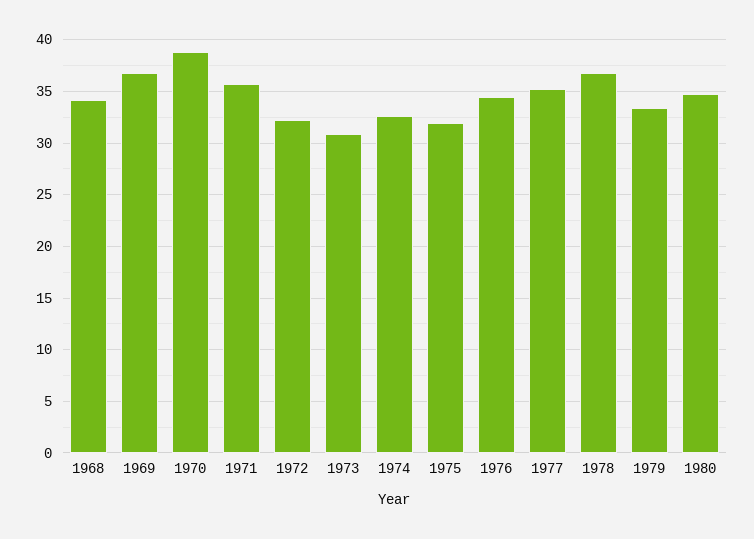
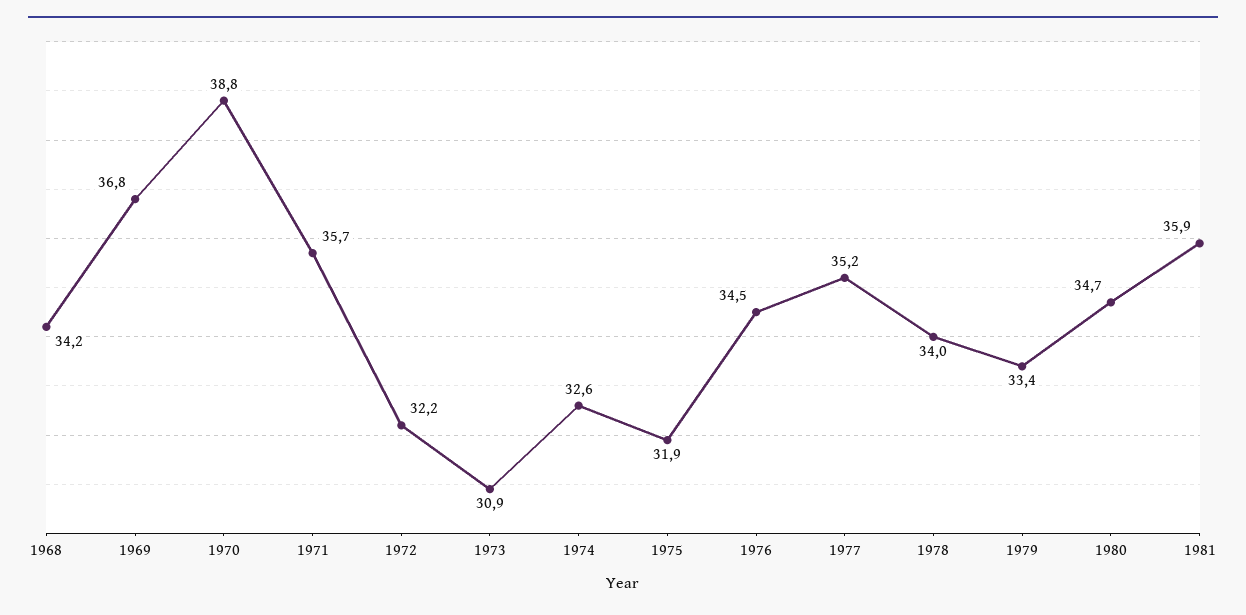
1978: 37 -> 34
1981: none -> 35.9

